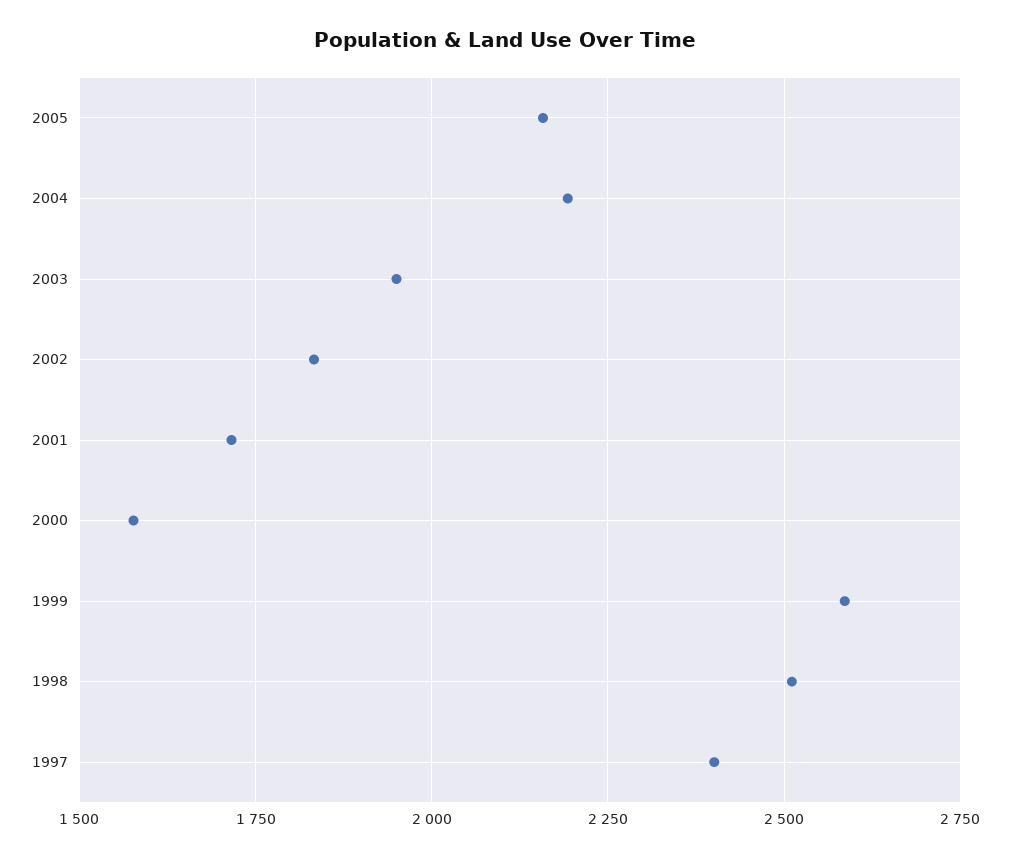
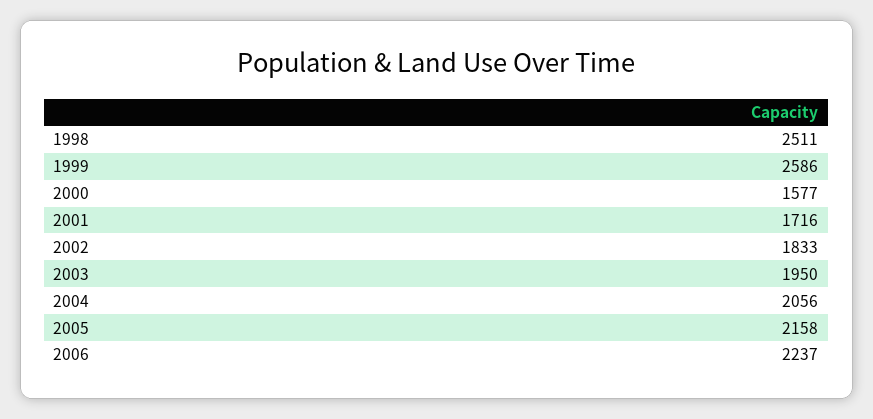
2004: 2200 -> 2056
1997: 2400 -> none
2006: none -> 2237

